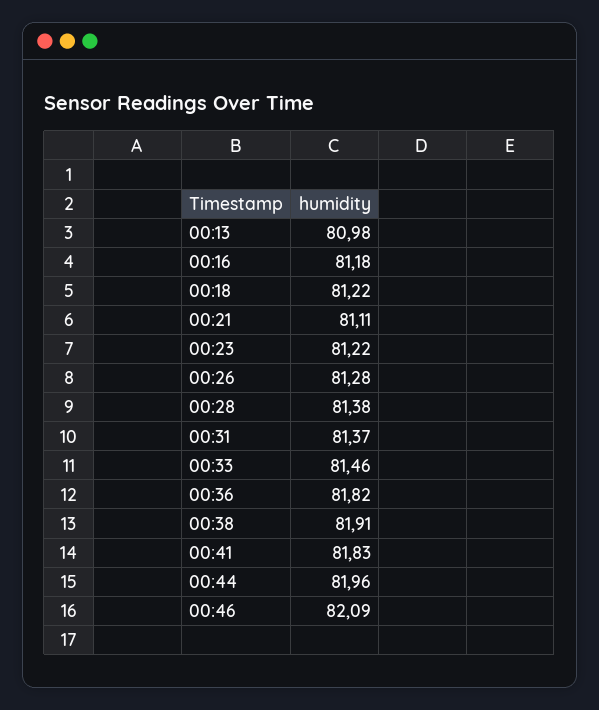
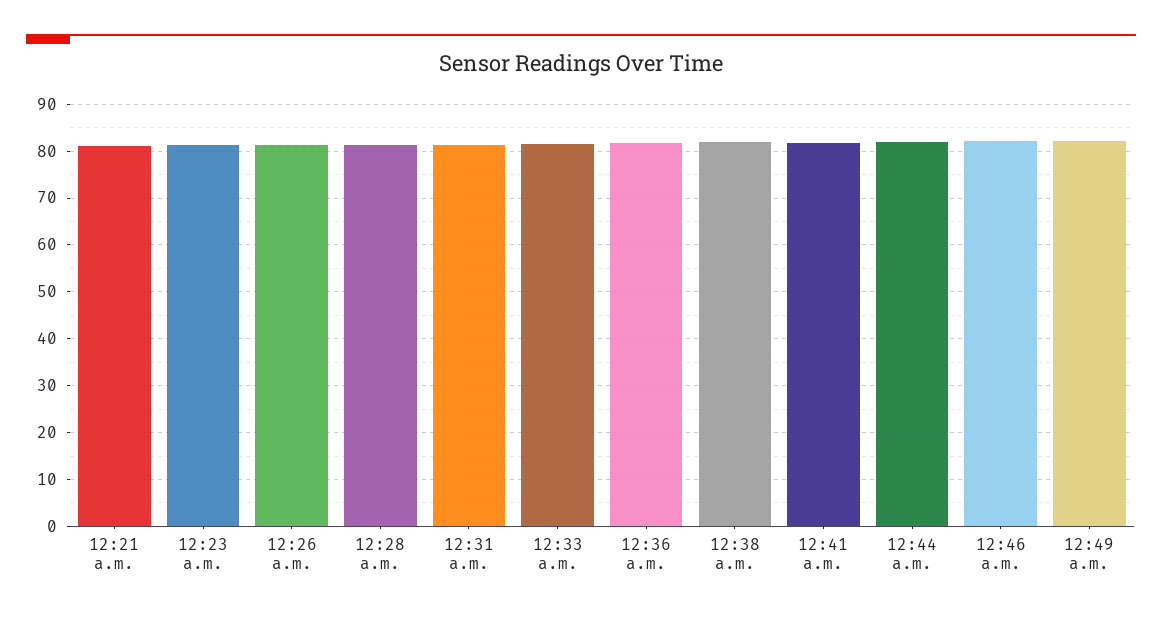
00:13: 80.98 -> none
00:16: 81.18 -> none
00:18: 81.22 -> none
12:49 a.m.: none -> 82

